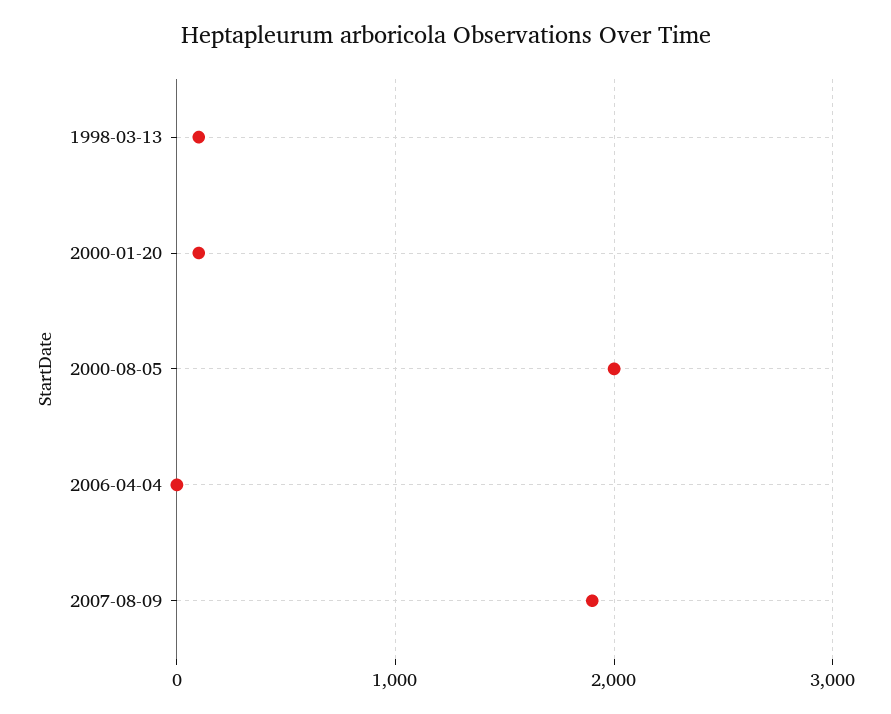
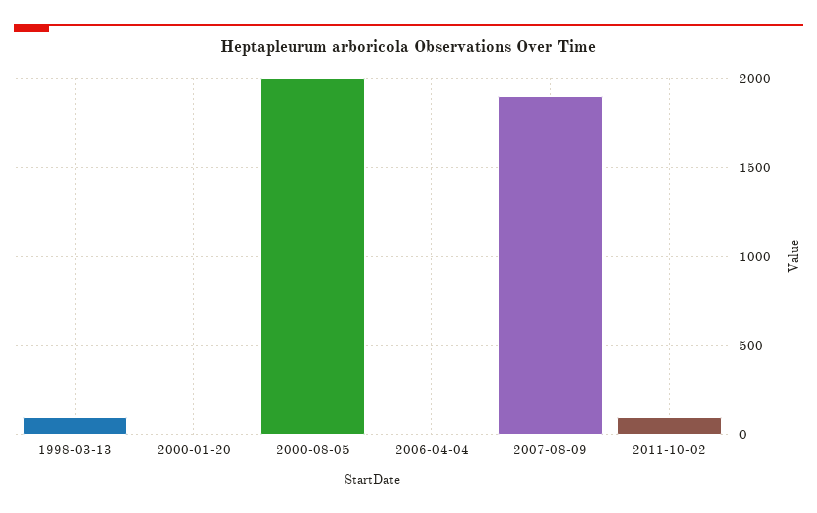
2000-01-20: 100 -> 0
2011-10-02: none -> 100

